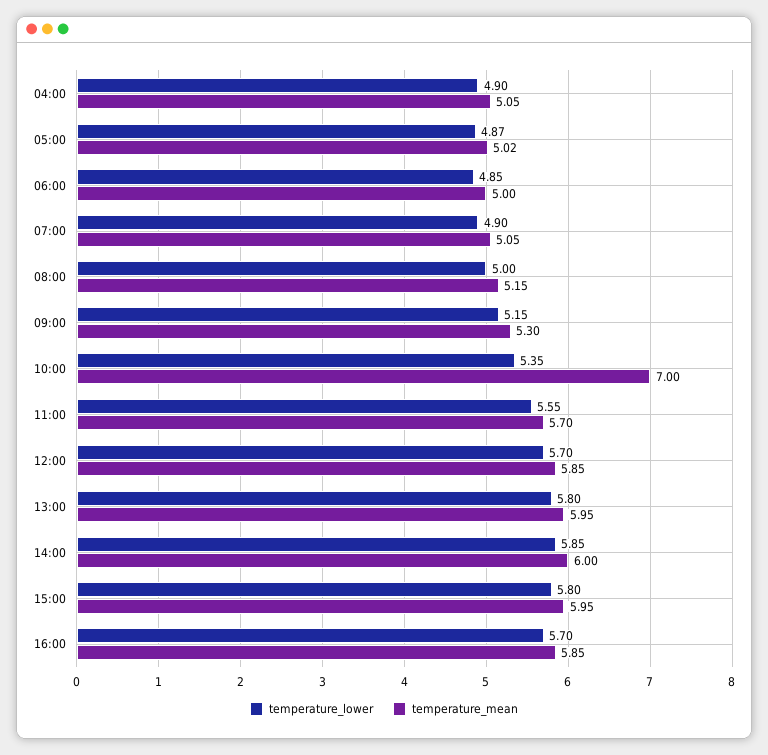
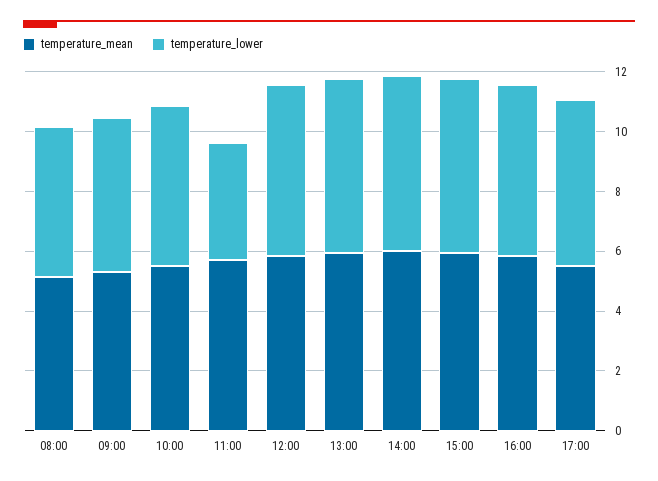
temperature_lower, 04:00: 4.9 -> none
temperature_mean, 04:00: 5.05 -> none
temperature_lower, 05:00: 4.87 -> none
temperature_mean, 05:00: 5.02 -> none
temperature_lower, 06:00: 4.85 -> none
temperature_mean, 06:00: 5 -> none
temperature_lower, 07:00: 4.9 -> none
temperature_mean, 07:00: 5.05 -> none
temperature_mean, 10:00: 7 -> 5.5
temperature_lower, 11:00: 5.55 -> 4
temperature_mean, 17:00: none -> 5.5
temperature_lower, 17:00: none -> 5.5

